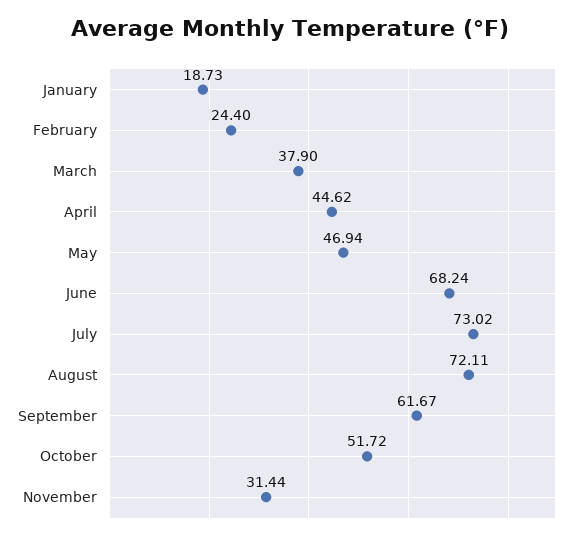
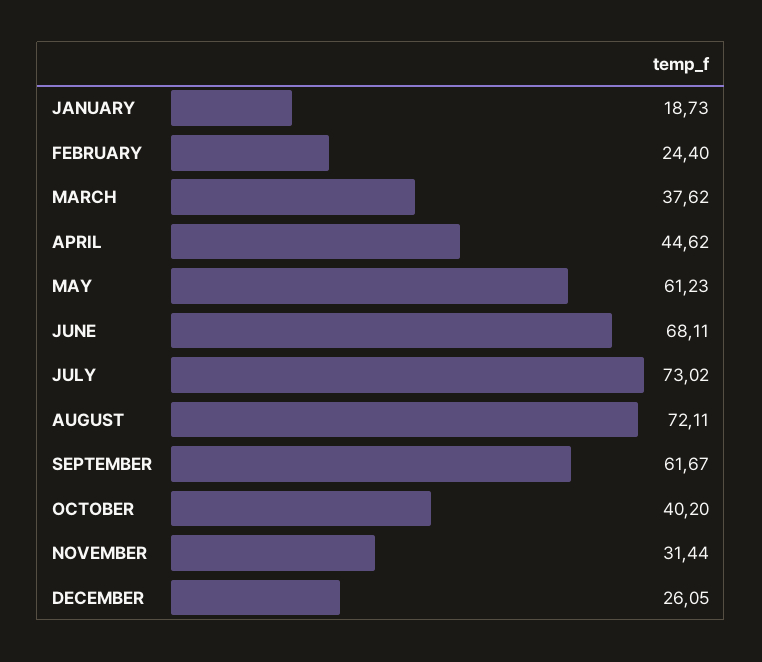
March: 37.9 -> 37.62
May: 46.94 -> 61.23
June: 68.24 -> 68.11
October: 51.72 -> 40.2
DECEMBER: none -> 26.05

